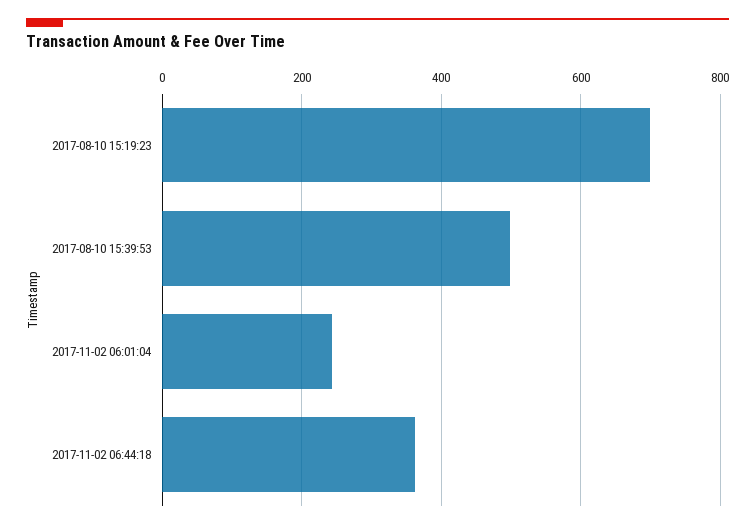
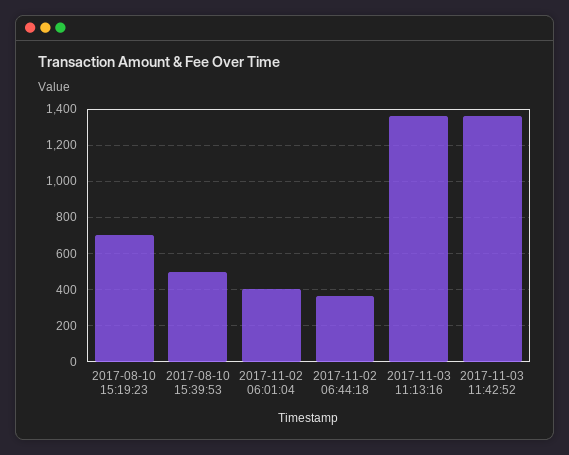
2017-11-02 06:01:04: 240 -> 400
2017-11-03 11:13:16: none -> 1350
2017-11-03 11:42:52: none -> 1350

